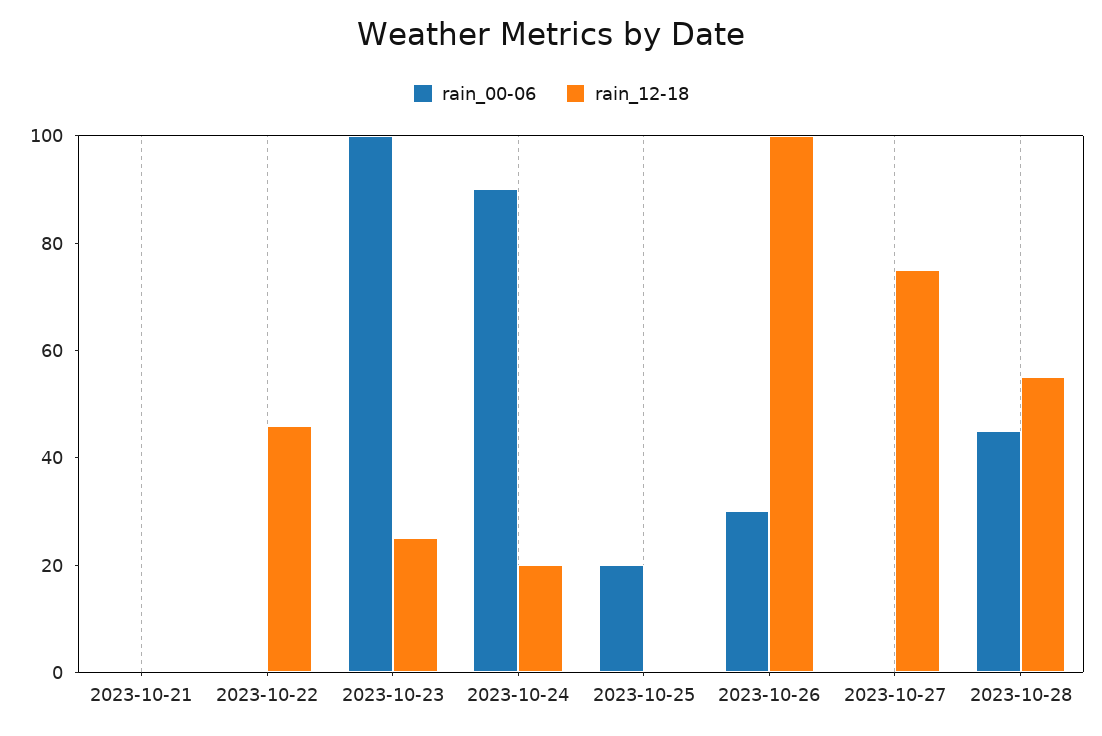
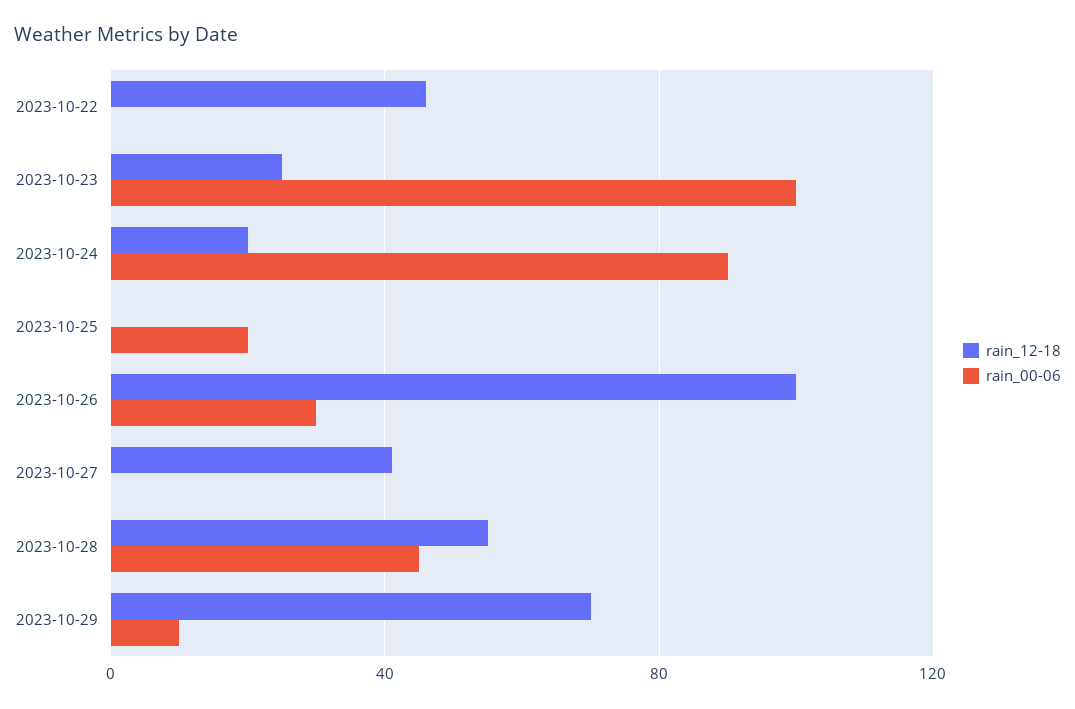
rain_00-06, 2023-10-21: 0 -> none
rain_12-18, 2023-10-21: 0 -> none
rain_12-18, 2023-10-27: 75 -> 40
rain_12-18, 2023-10-29: none -> 70
rain_00-06, 2023-10-29: none -> 10

